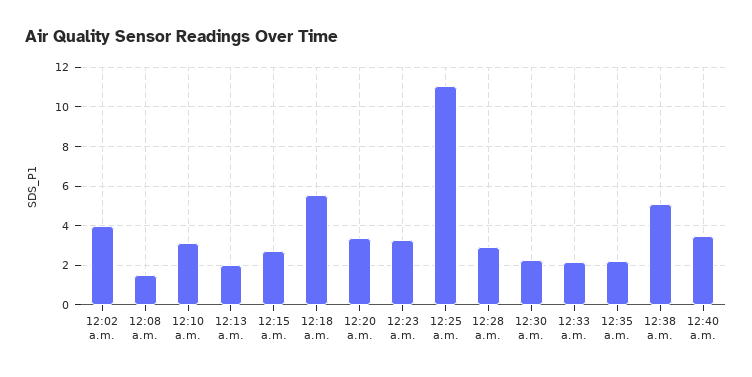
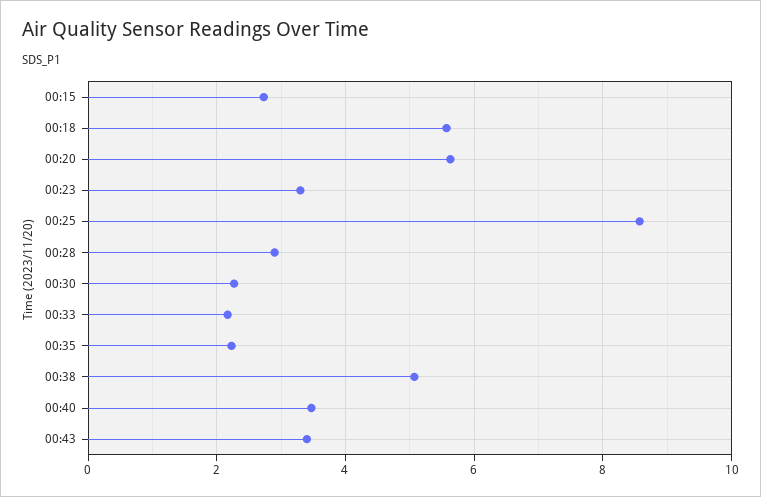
12:02 a.m.: 4 -> none
12:08 a.m.: 1.5 -> none
12:10 a.m.: 3 -> none
12:13 a.m.: 2 -> none
12:20 a.m.: 3.5 -> 5.6
12:25 a.m.: 11 -> 8.6
00:43: none -> 3.4

